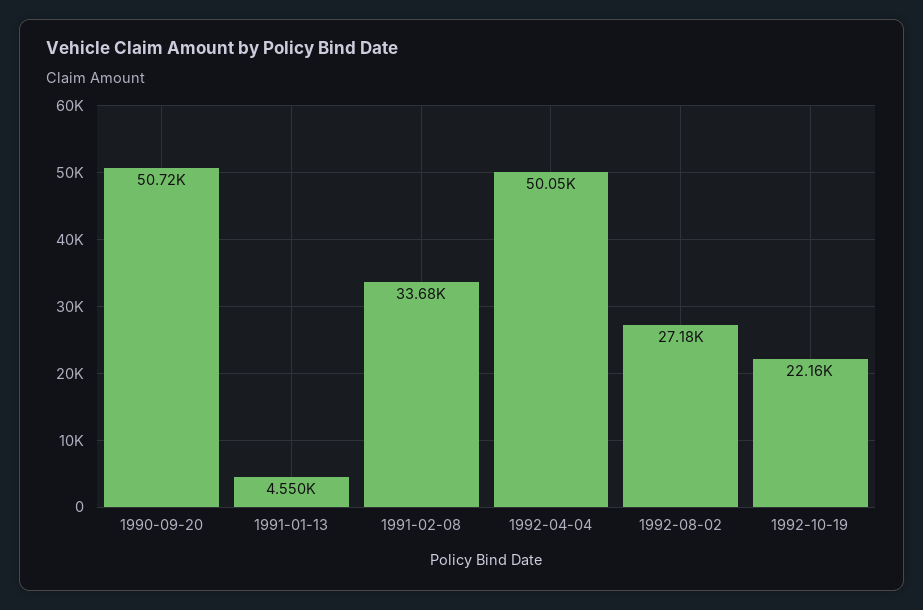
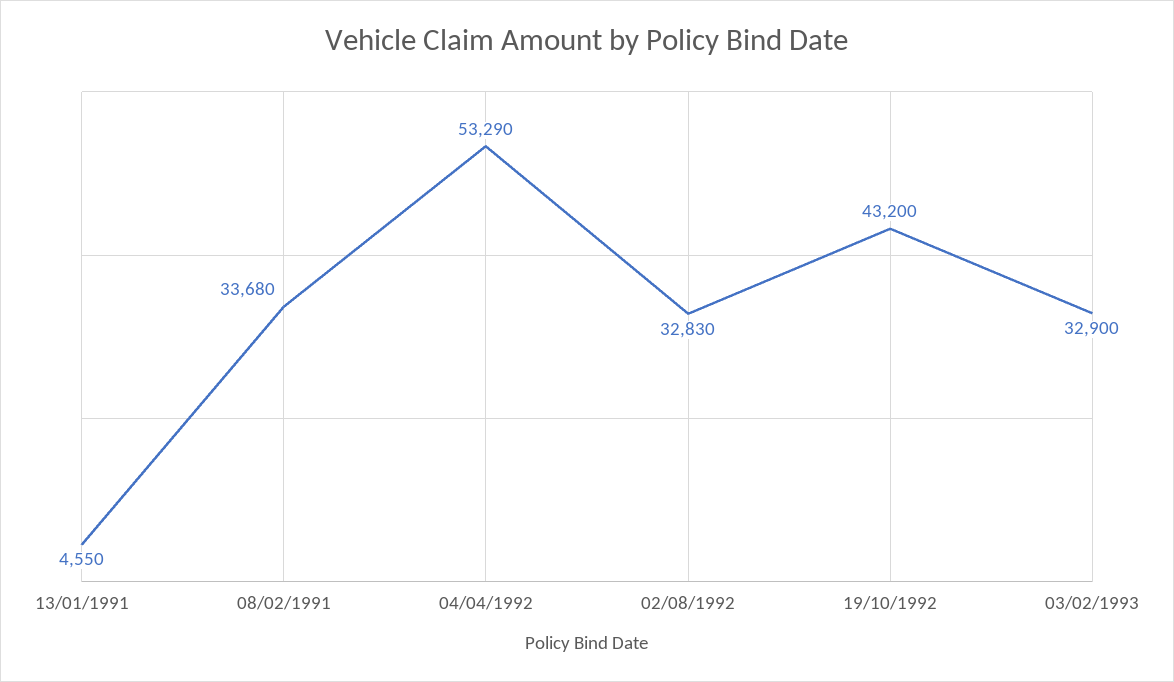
1990-09-20: 50720 -> none
1992-04-04: 50050 -> 53290
1992-08-02: 27180 -> 32830
1992-10-19: 22160 -> 43200
03/02/1993: none -> 32900

